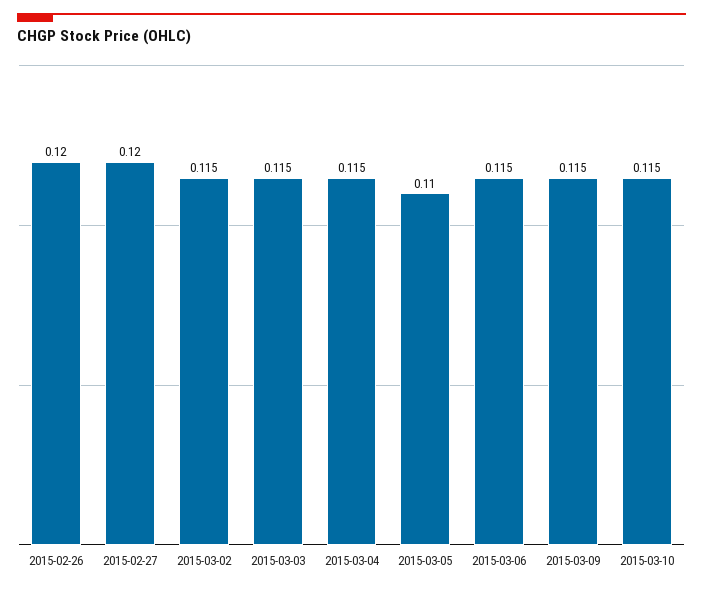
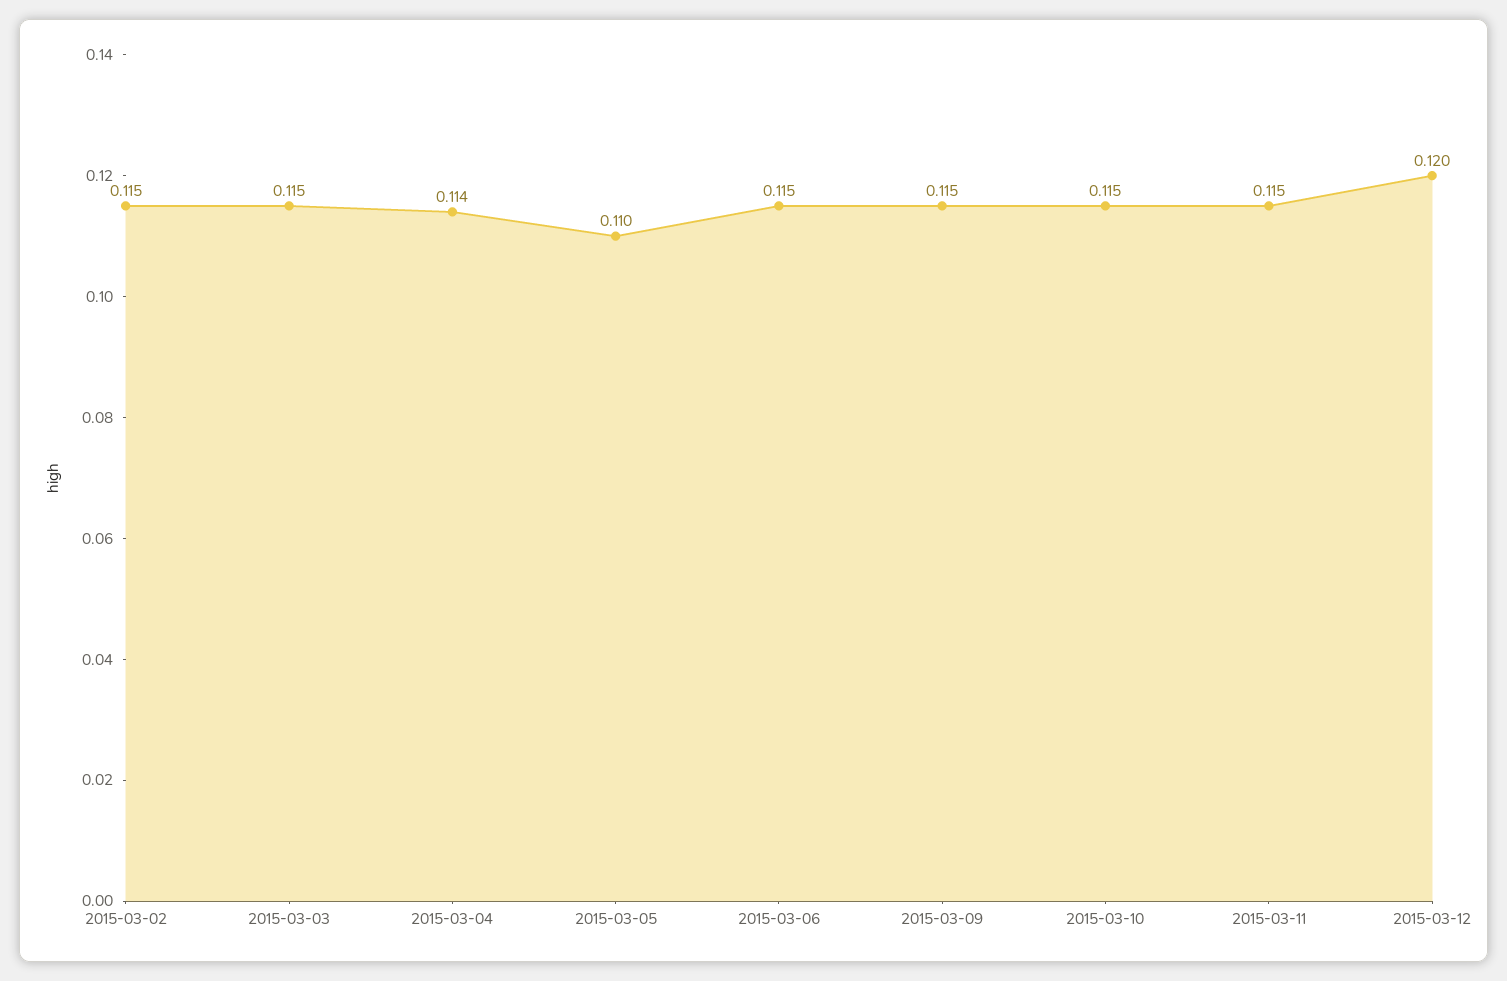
2015-02-26: 0.12 -> none
2015-02-27: 0.12 -> none
2015-03-04: 0.115 -> 0.114
2015-03-11: none -> 0.115
2015-03-12: none -> 0.12

